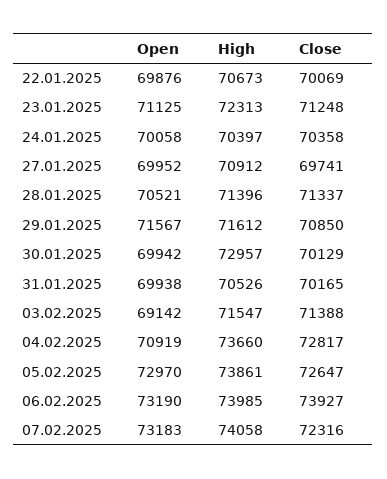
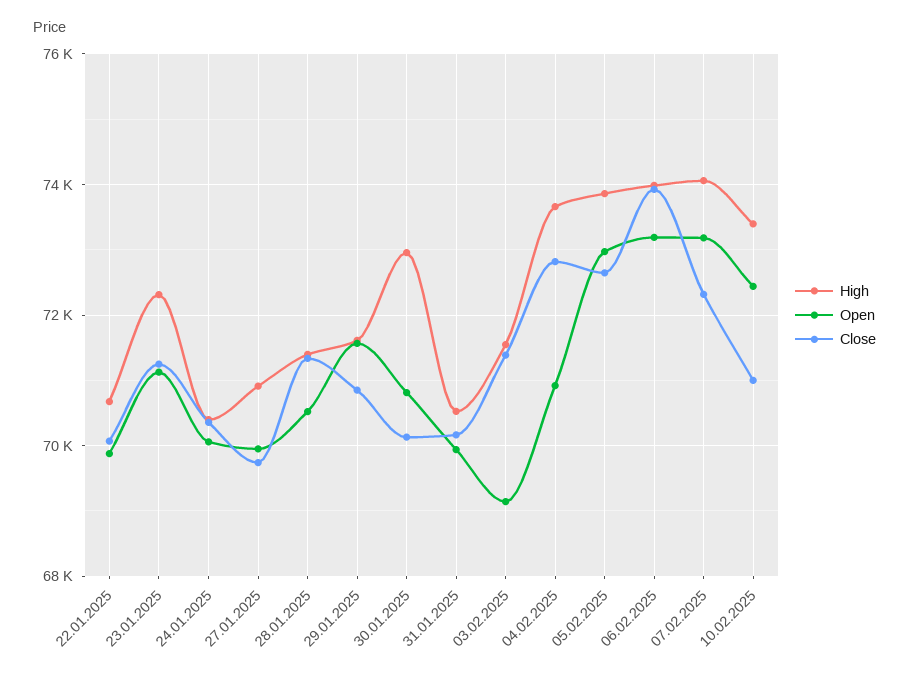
Open, 30.01.2025: 69942 -> 70800
High, 10.02.2025: none -> 73400
Open, 10.02.2025: none -> 72400
Close, 10.02.2025: none -> 71000

